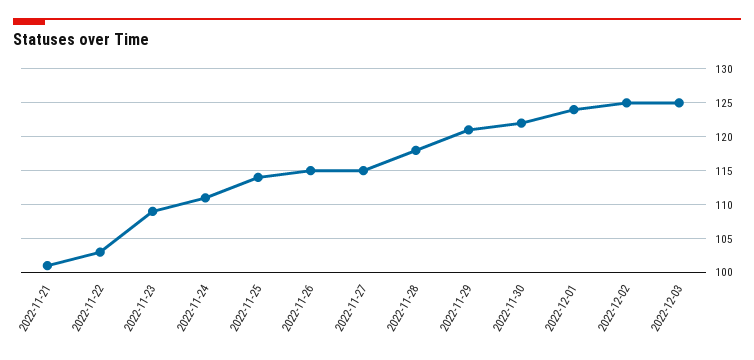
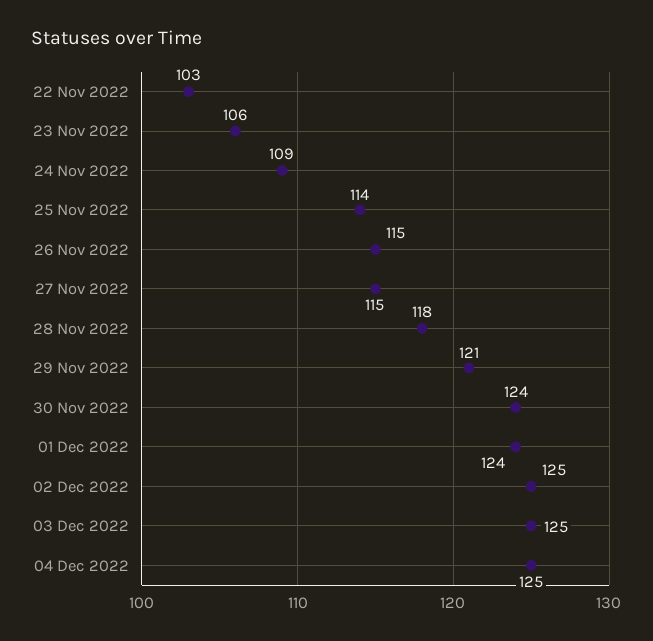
2022-11-21: 101 -> none
2022-11-23: 109 -> 106
2022-11-24: 111 -> 109
2022-11-30: 122 -> 124
04 Dec 2022: none -> 125

